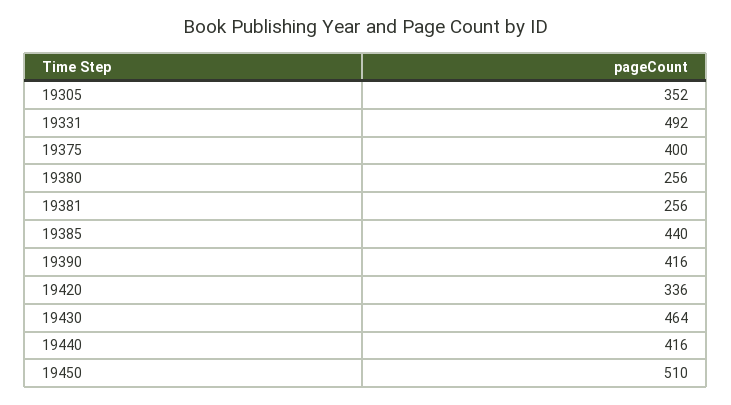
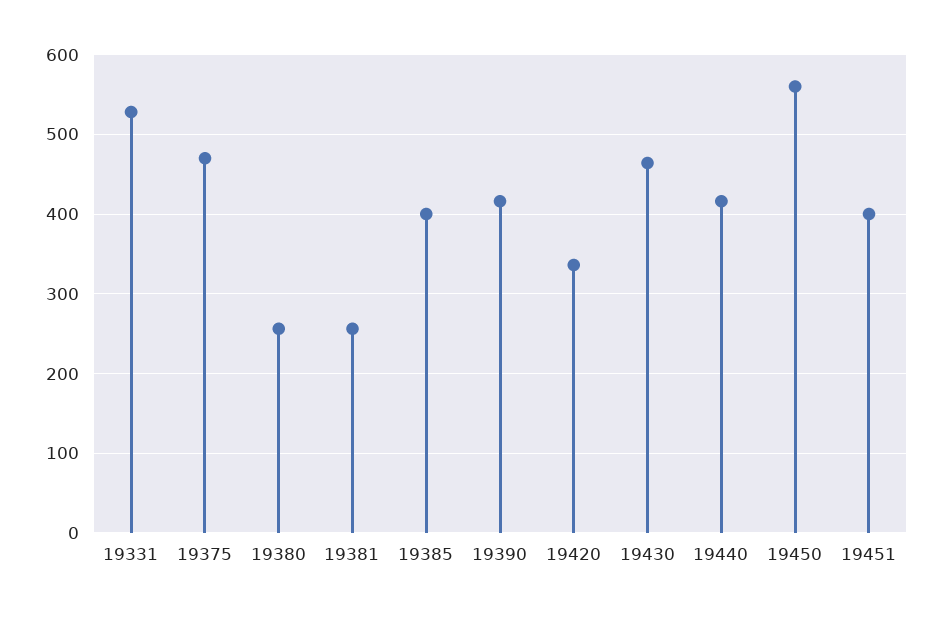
19305: 352 -> none
19331: 492 -> 530
19375: 400 -> 470
19385: 440 -> 400
19450: 510 -> 560
19451: none -> 400

